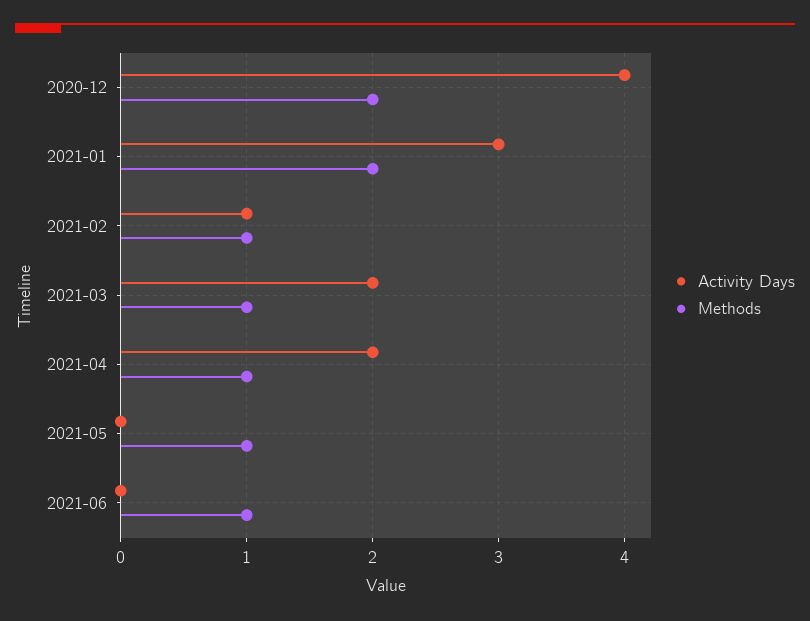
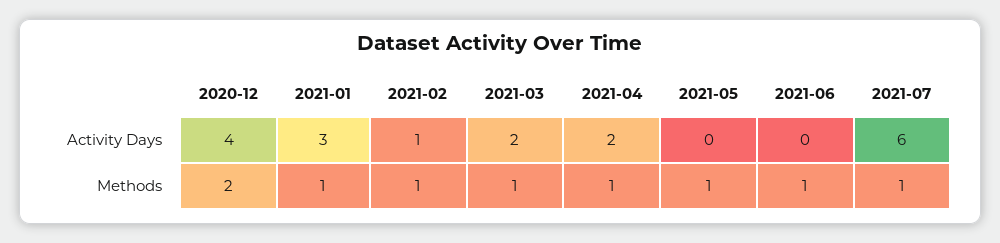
Methods, 2021-01: 2 -> 1
Activity Days, 2021-07: none -> 6
Methods, 2021-07: none -> 1

